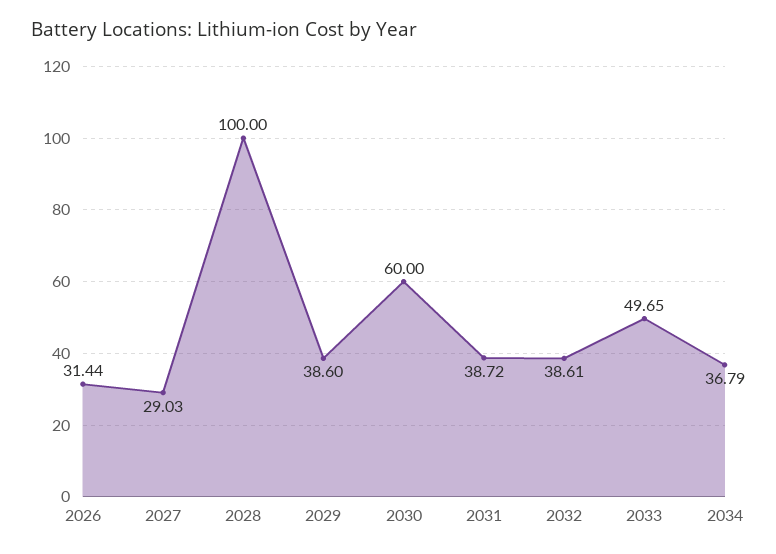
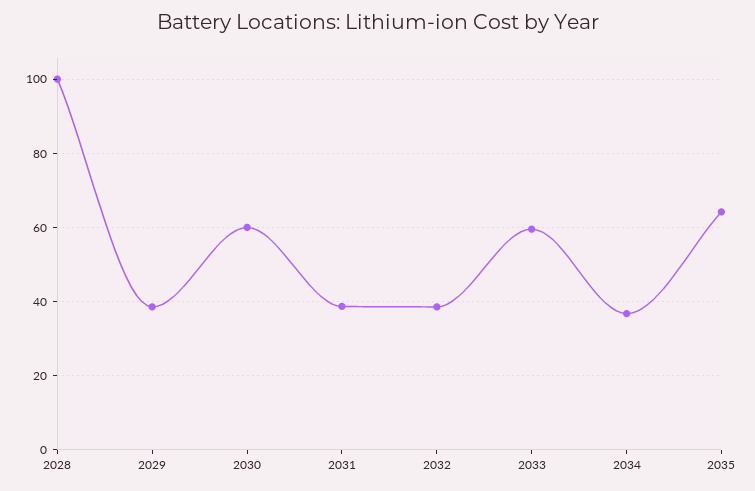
2026: 31.44 -> none
2027: 29.03 -> none
2033: 49.65 -> 60
2035: none -> 64

